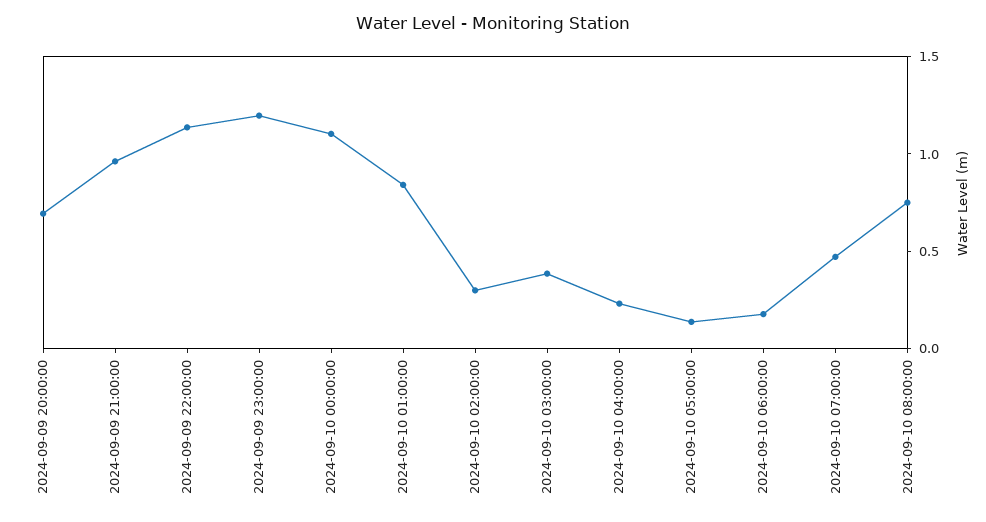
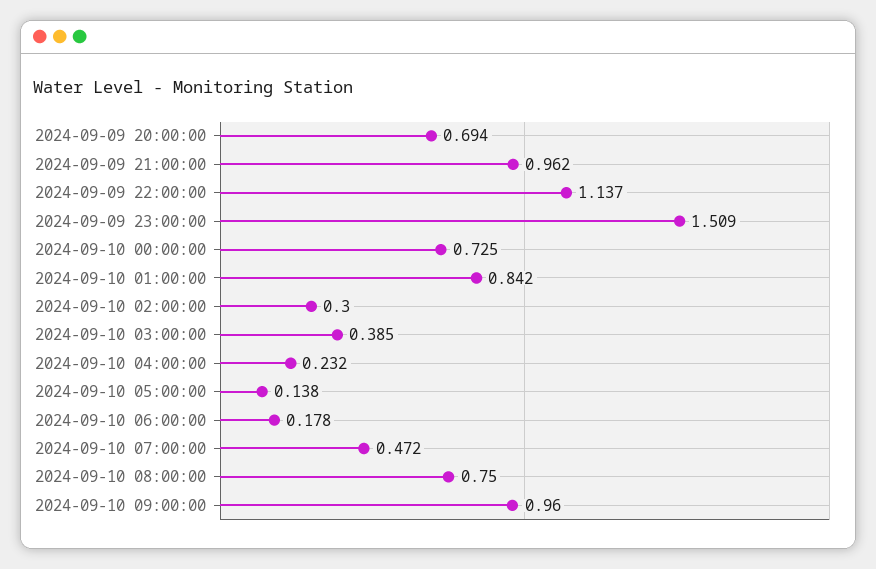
2024-09-09 23:00:00: 1.2 -> 1.509
2024-09-10 00:00:00: 1.1 -> 0.725
2024-09-10 09:00:00: none -> 0.96

